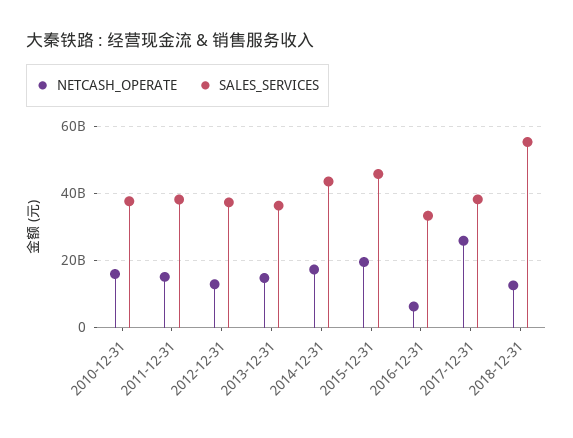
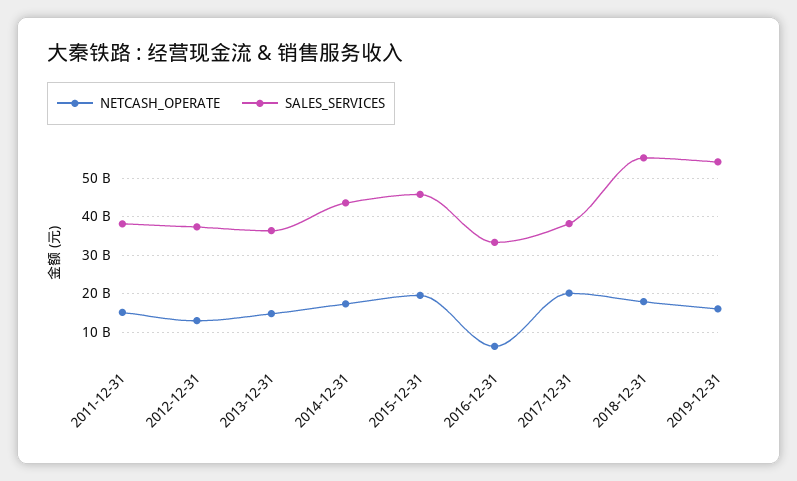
NETCASH_OPERATE, 2010-12-31: 16000000000 -> none
SALES_SERVICES, 2010-12-31: 38000000000 -> none
NETCASH_OPERATE, 2017-12-31: 26000000000 -> 20000000000
NETCASH_OPERATE, 2018-12-31: 12000000000 -> 18000000000
NETCASH_OPERATE, 2019-12-31: none -> 16000000000
SALES_SERVICES, 2019-12-31: none -> 54000000000

